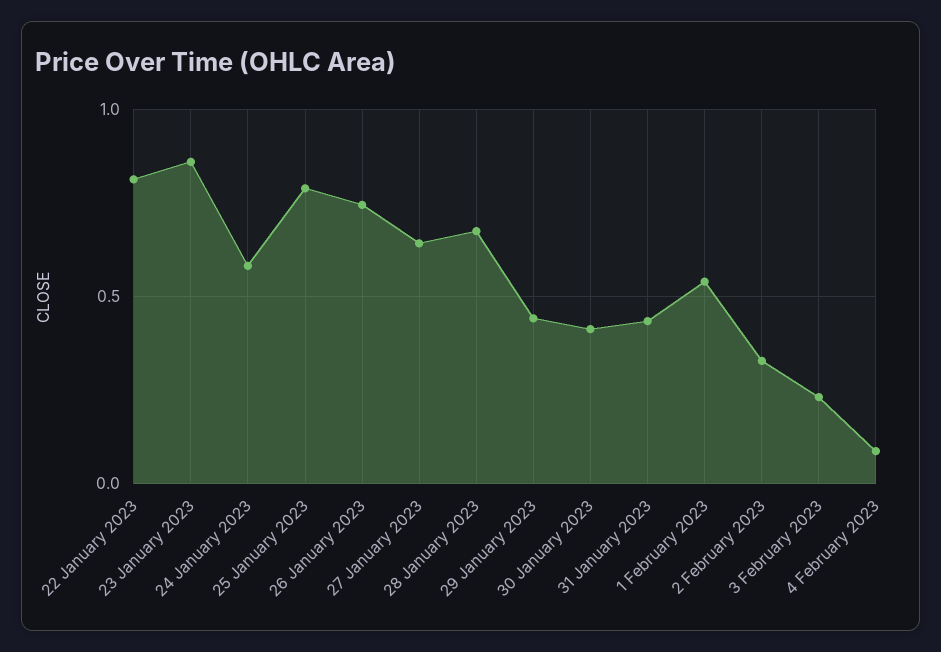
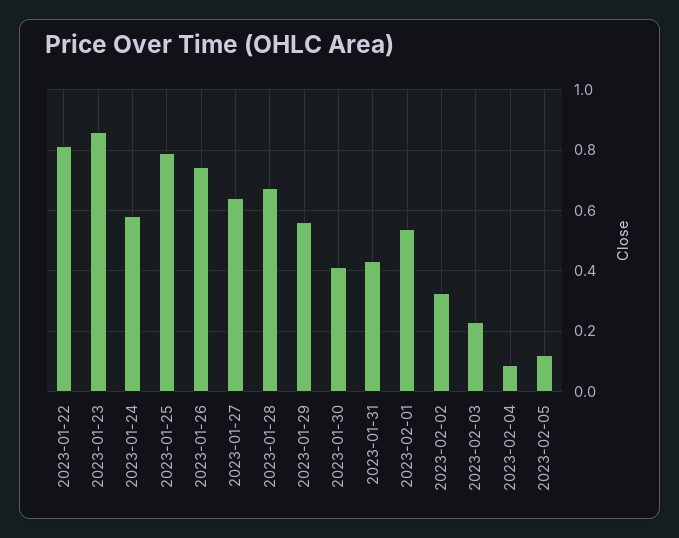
29 January 2023: 0.45 -> 0.56
2023-02-05: none -> 0.12

